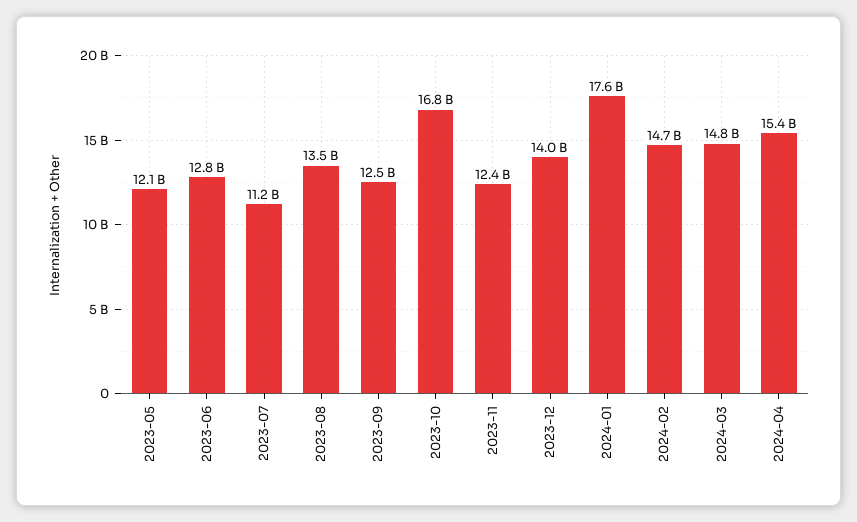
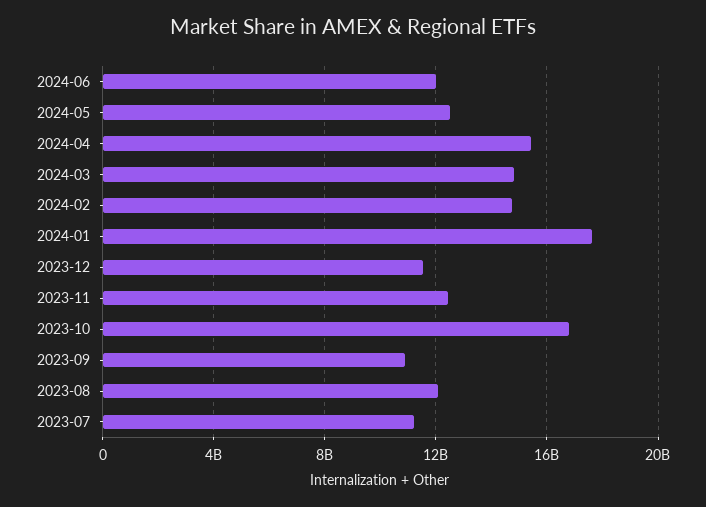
2023-05: 12100000000 -> none
2023-06: 12800000000 -> none
2023-08: 13500000000 -> 12000000000
2023-09: 12500000000 -> 11000000000
2023-12: 14000000000 -> 11500000000
2024-06: none -> 12000000000
2024-05: none -> 12500000000

